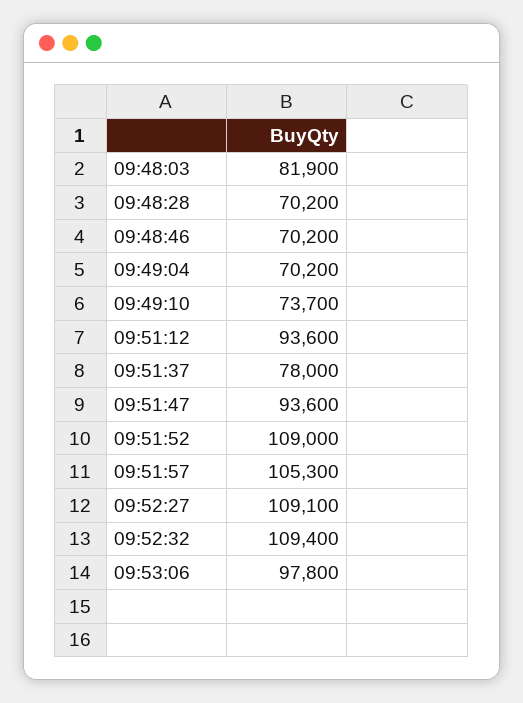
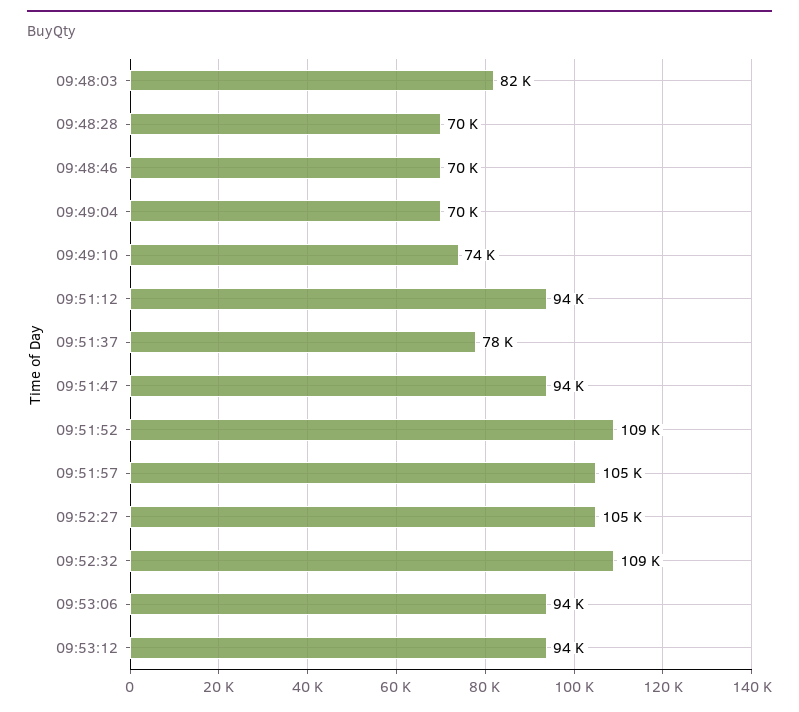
09:52:27: 109100 -> 105000
09:53:06: 97800 -> 94000
09:53:12: none -> 94000

